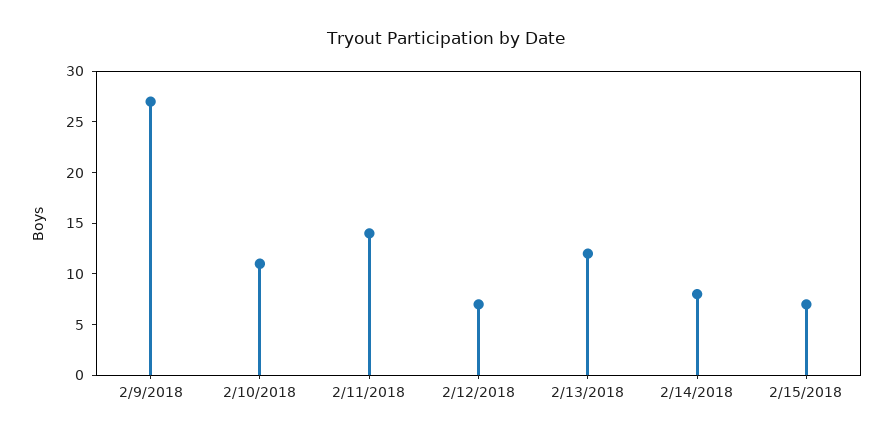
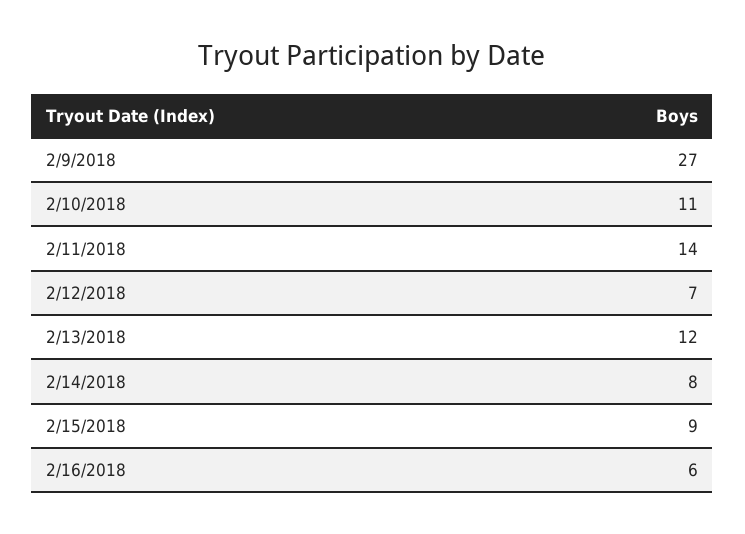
2/15/2018: 7 -> 9
2/16/2018: none -> 6

